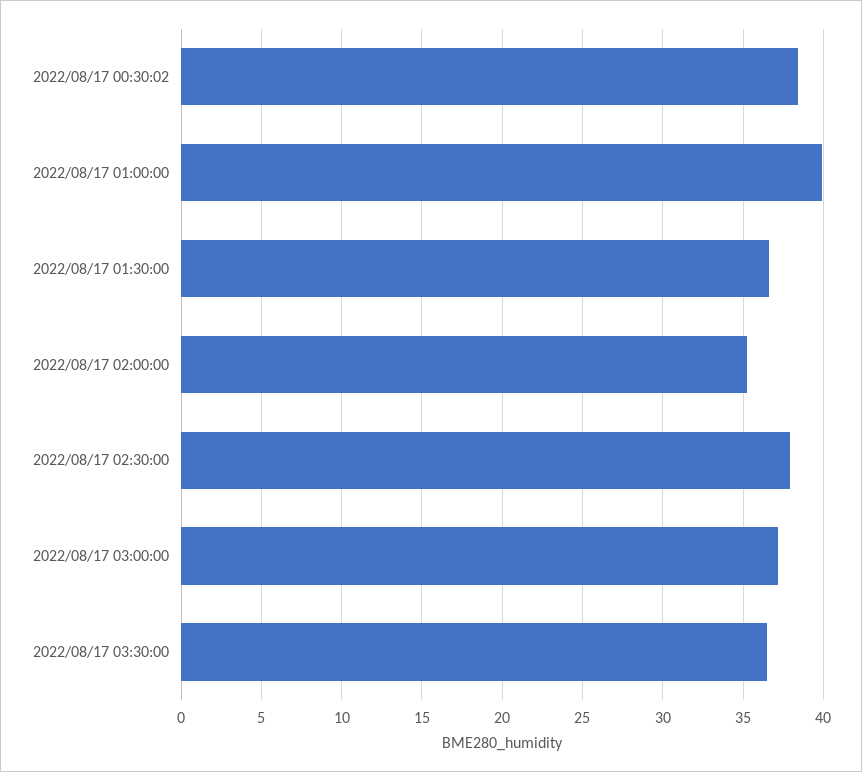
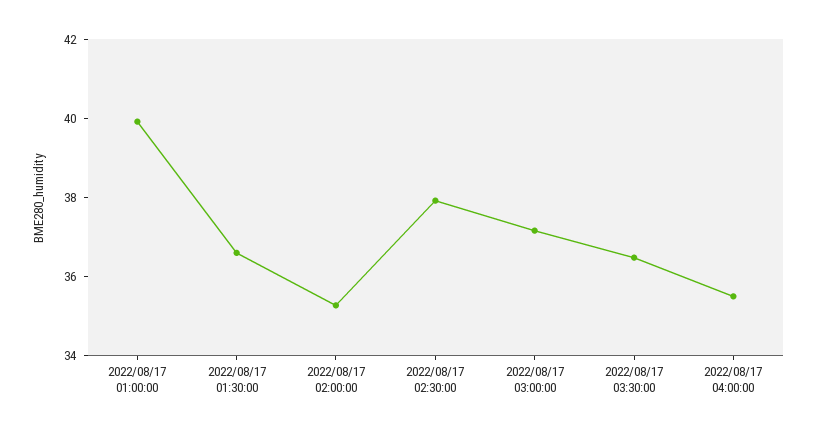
2022/08/17 00:30:02: 38.5 -> none
2022/08/17 04:00:00: none -> 35.5

